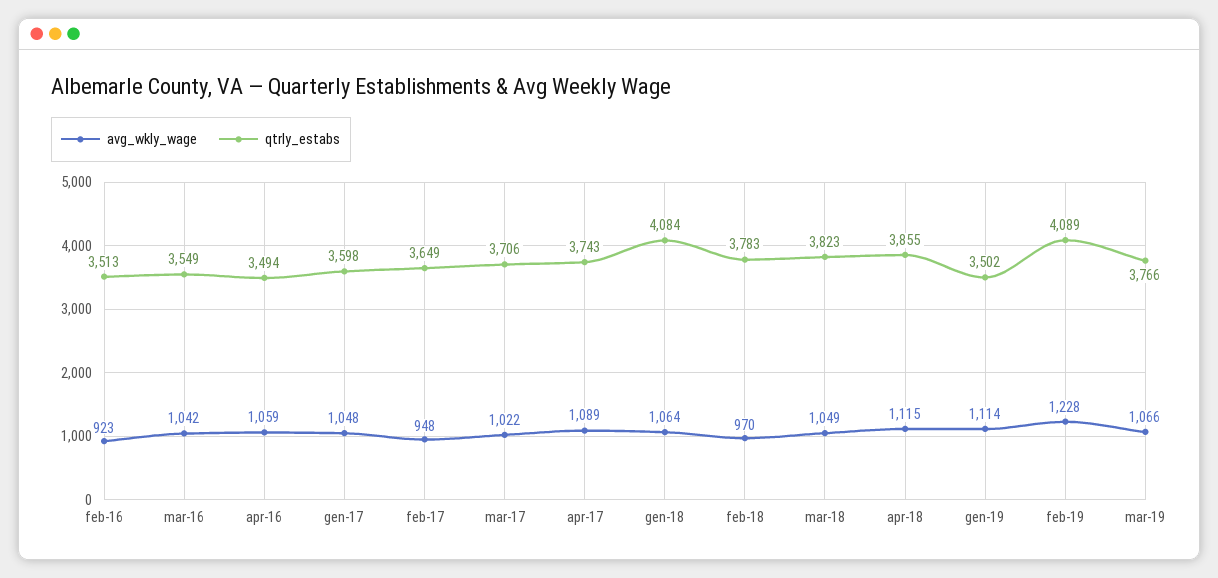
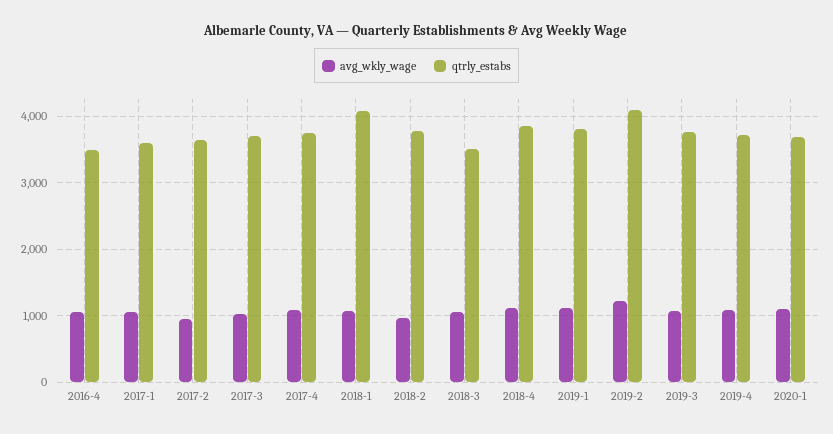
avg_wkly_wage, feb-16: 923 -> none
qtrly_estabs, feb-16: 3513 -> none
avg_wkly_wage, mar-16: 1042 -> none
qtrly_estabs, mar-16: 3549 -> none
qtrly_estabs, mar-18: 3823 -> 3500
qtrly_estabs, gen-19: 3502 -> 3800
avg_wkly_wage, 2019-4: none -> 1100
qtrly_estabs, 2019-4: none -> 3700
avg_wkly_wage, 2020-1: none -> 1100
qtrly_estabs, 2020-1: none -> 3700

